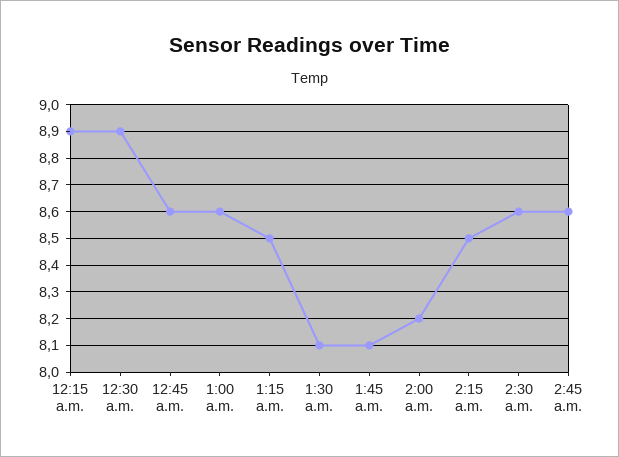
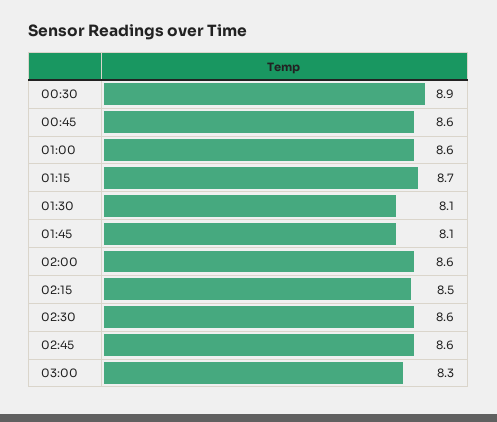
12:15 a.m.: 8.9 -> none
1:15 a.m.: 8.5 -> 8.7
2:00 a.m.: 8.2 -> 8.6
03:00: none -> 8.3

